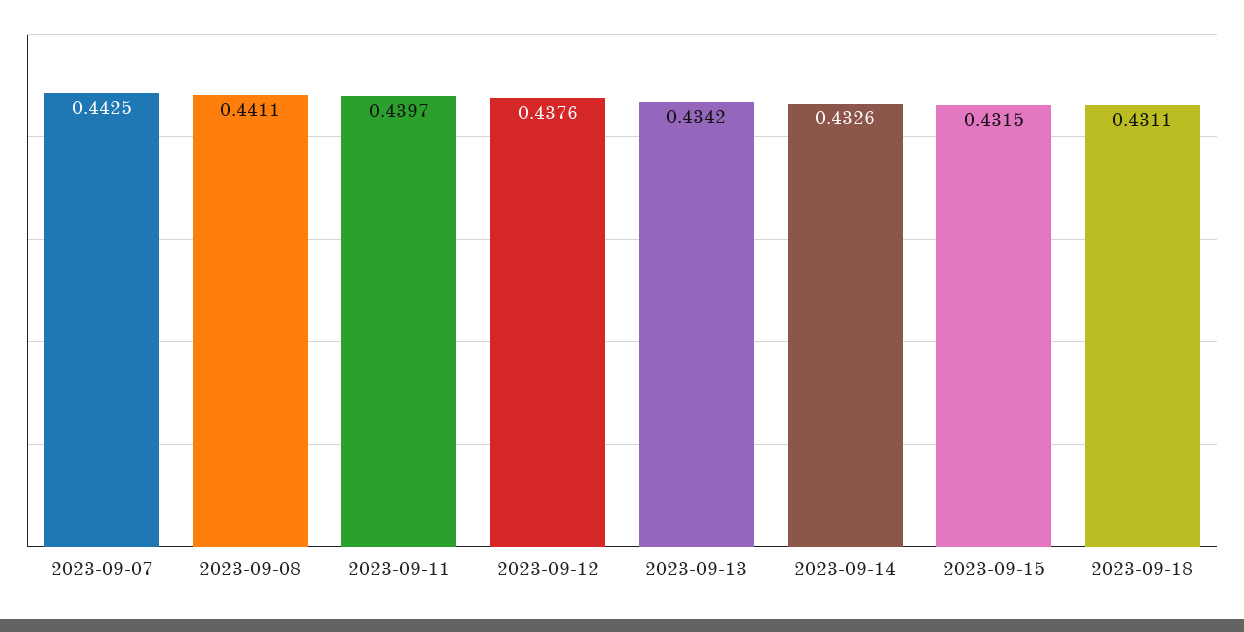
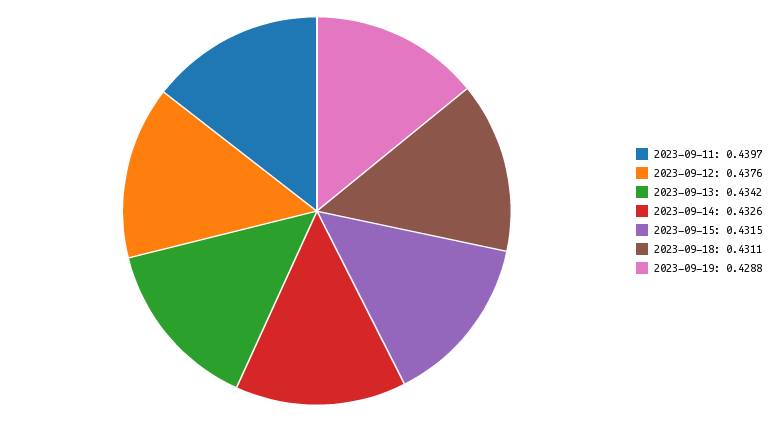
2023-09-07: 0.4425 -> none
2023-09-08: 0.4411 -> none
2023-09-19: none -> 0.4288

